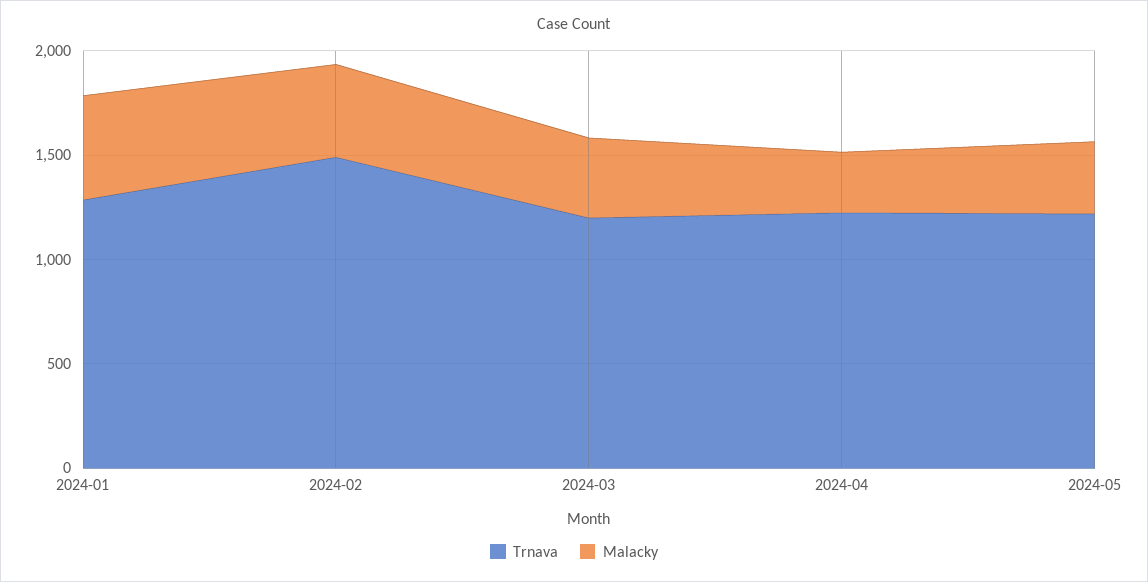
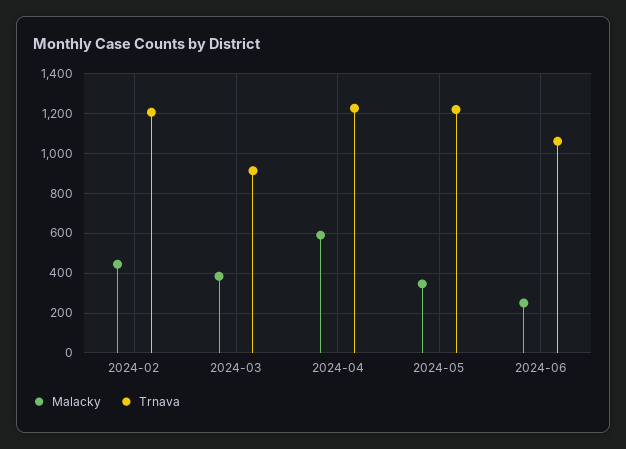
Trnava, 2024-01: 1300 -> none
Malacky, 2024-01: 500 -> none
Trnava, 2024-02: 1500 -> 1200
Trnava, 2024-03: 1200 -> 900
Malacky, 2024-04: 300 -> 600
Malacky, 2024-06: none -> 250
Trnava, 2024-06: none -> 1050

